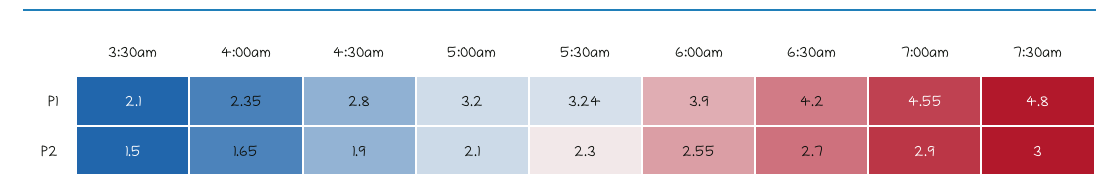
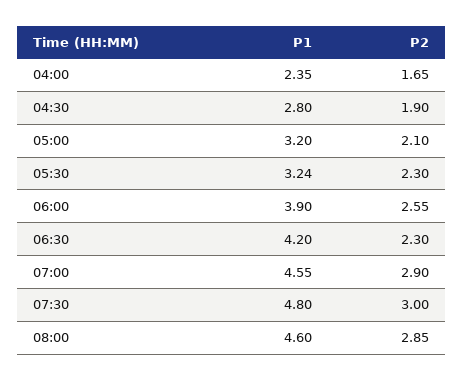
3:30am, P1: 2.1 -> none
3:30am, P2: 1.5 -> none
6:30am, P2: 2.7 -> 2.3
08:00, P1: none -> 4.6
08:00, P2: none -> 2.85

